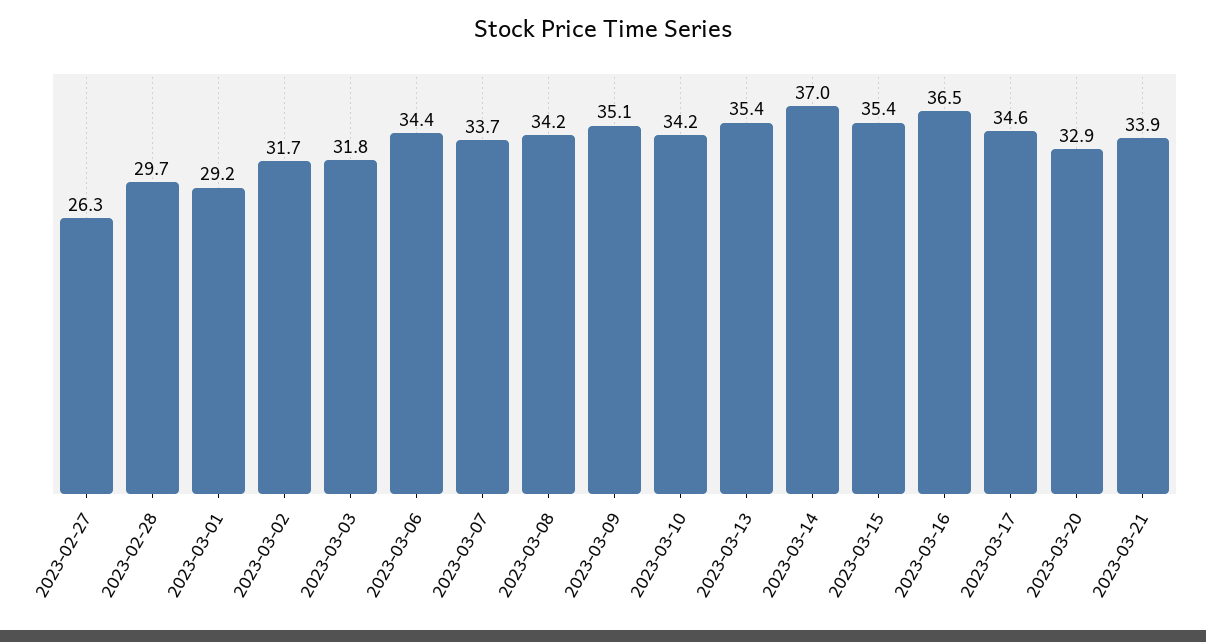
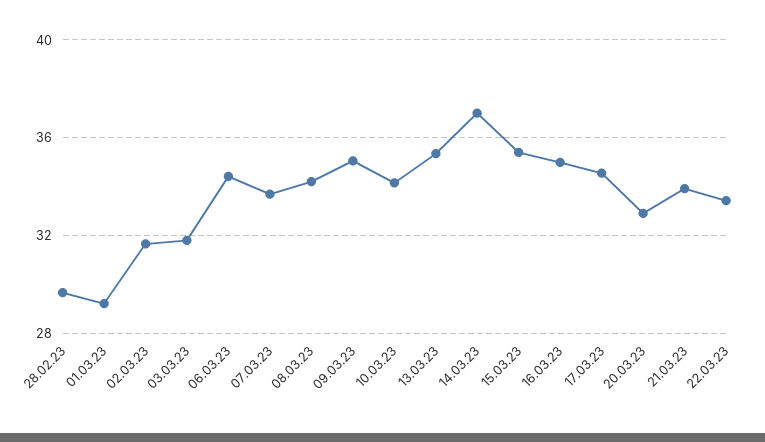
2023-02-27: 26.3 -> none
2023-03-16: 36.5 -> 35
22.03.23: none -> 33.5

